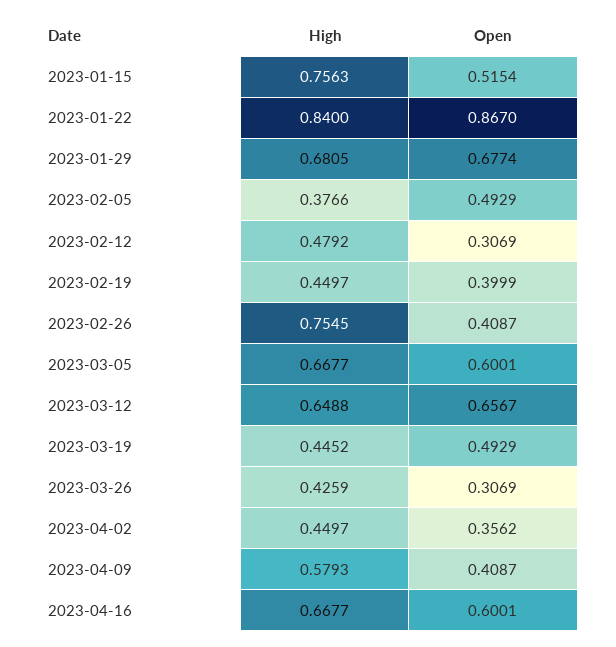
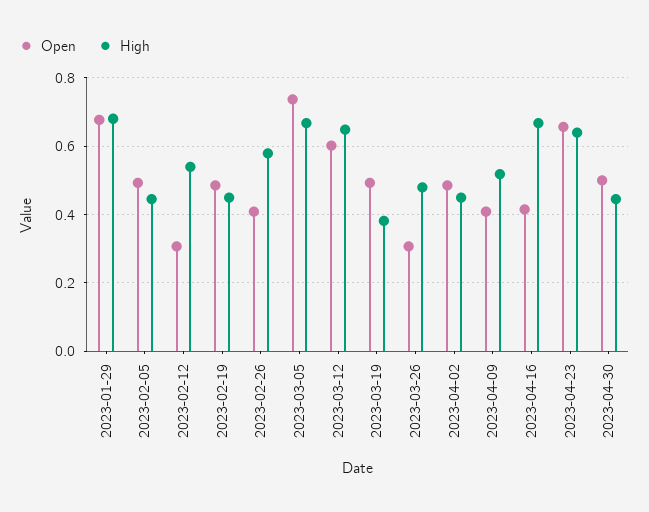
High, 2023-01-15: 0.7563 -> none
Open, 2023-01-15: 0.5154 -> none
High, 2023-01-22: 0.84 -> none
Open, 2023-01-22: 0.867 -> none
High, 2023-02-05: 0.3766 -> 0.44
High, 2023-02-12: 0.4792 -> 0.54
Open, 2023-02-19: 0.3999 -> 0.48
High, 2023-02-26: 0.7545 -> 0.58
Open, 2023-03-05: 0.6001 -> 0.74
Open, 2023-03-12: 0.6567 -> 0.6
High, 2023-03-19: 0.4452 -> 0.38
High, 2023-03-26: 0.4259 -> 0.48
Open, 2023-04-02: 0.3562 -> 0.48
High, 2023-04-09: 0.5793 -> 0.52
Open, 2023-04-16: 0.6001 -> 0.42
Open, 2023-04-23: none -> 0.66
High, 2023-04-23: none -> 0.64
Open, 2023-04-30: none -> 0.5
High, 2023-04-30: none -> 0.44

